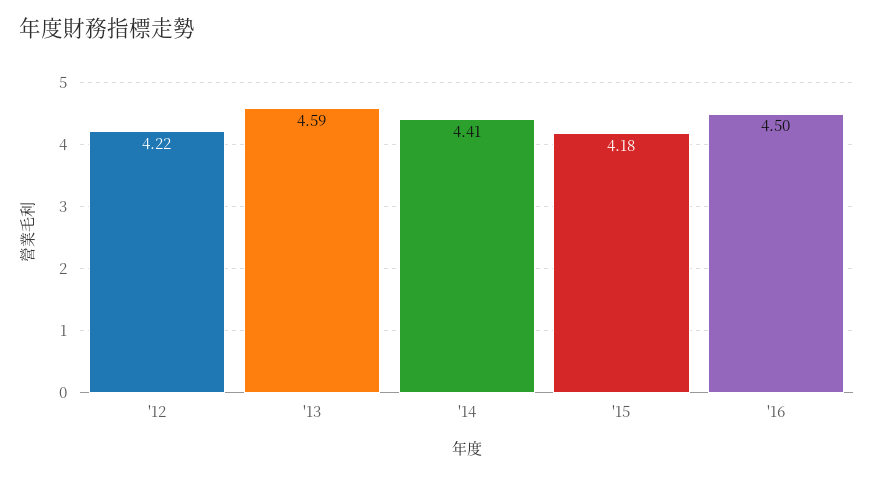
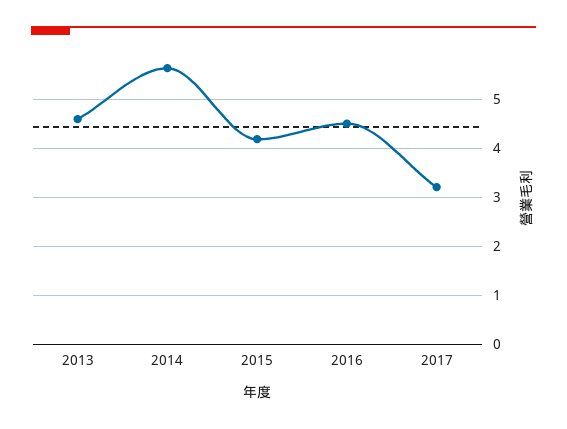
'12: 4.22 -> none
'14: 4.41 -> 5.6
2017: none -> 3.2

